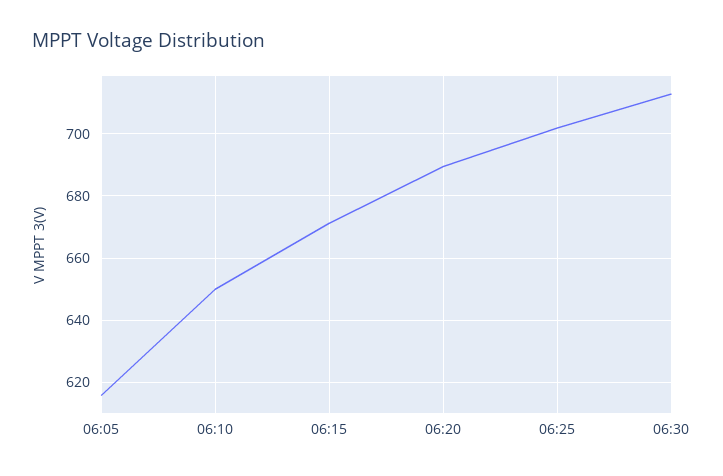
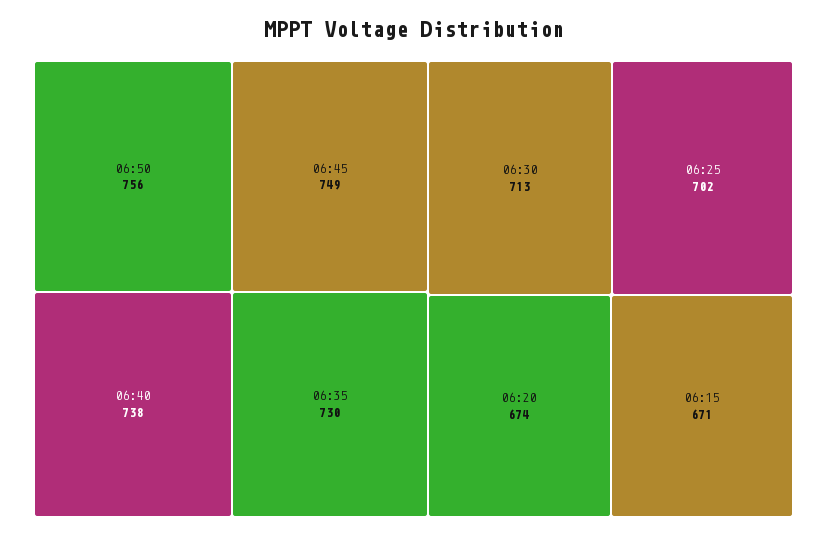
06:05: 616 -> none
06:10: 650 -> none
06:20: 690 -> 674
06:50: none -> 756
06:45: none -> 749
06:40: none -> 738
06:35: none -> 730

